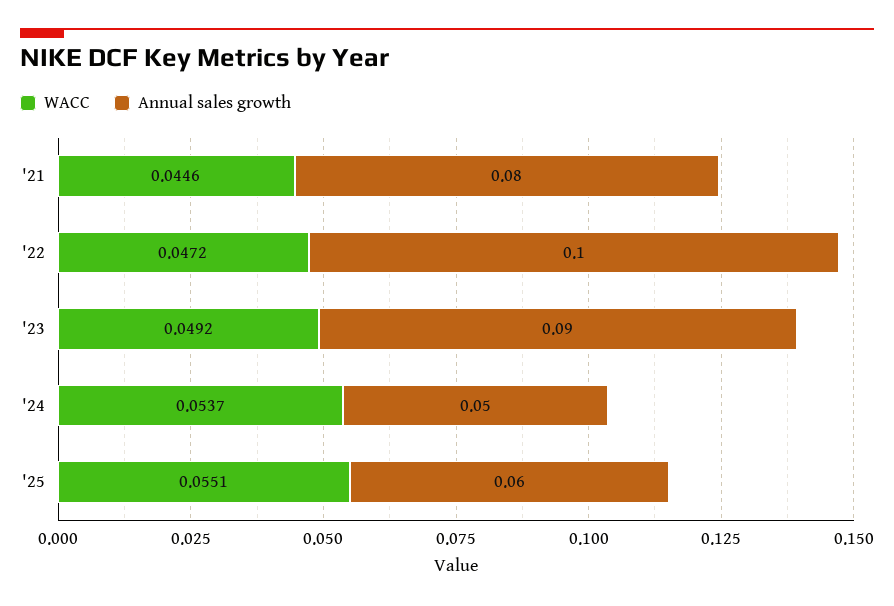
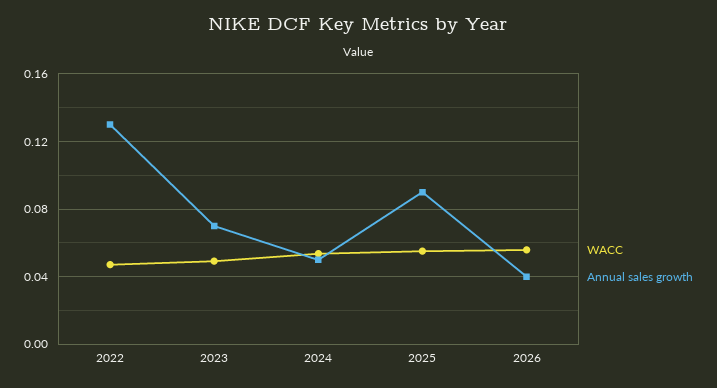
WACC, '21: 0.0446 -> none
Annual sales growth, '21: 0.08 -> none
Annual sales growth, '22: 0.1 -> 0.13
Annual sales growth, '23: 0.09 -> 0.07
Annual sales growth, '25: 0.06 -> 0.09
WACC, 2026: none -> 0.055
Annual sales growth, 2026: none -> 0.04

